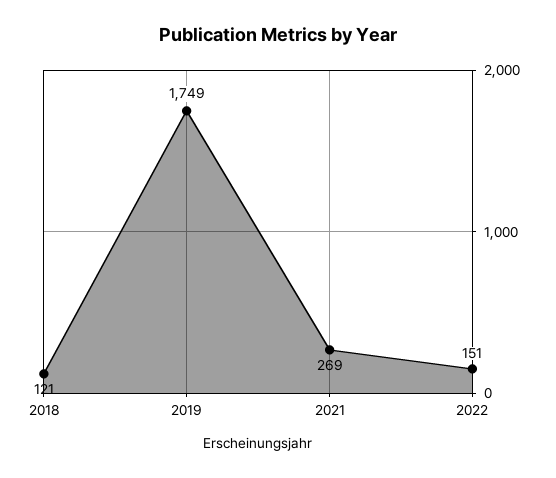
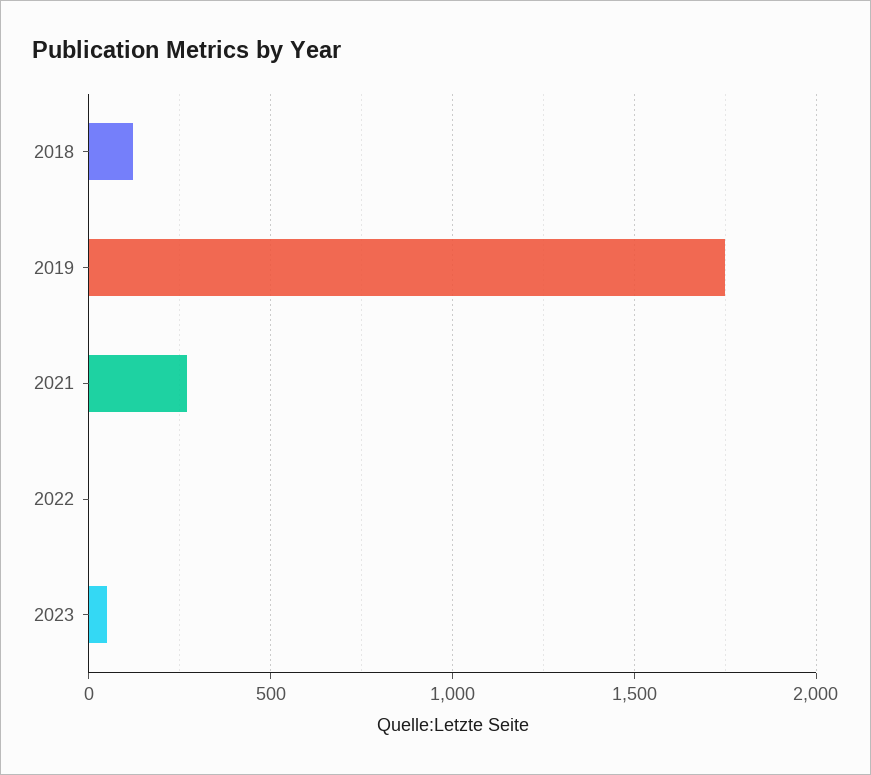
2022: 151 -> 0
2023: none -> 50

